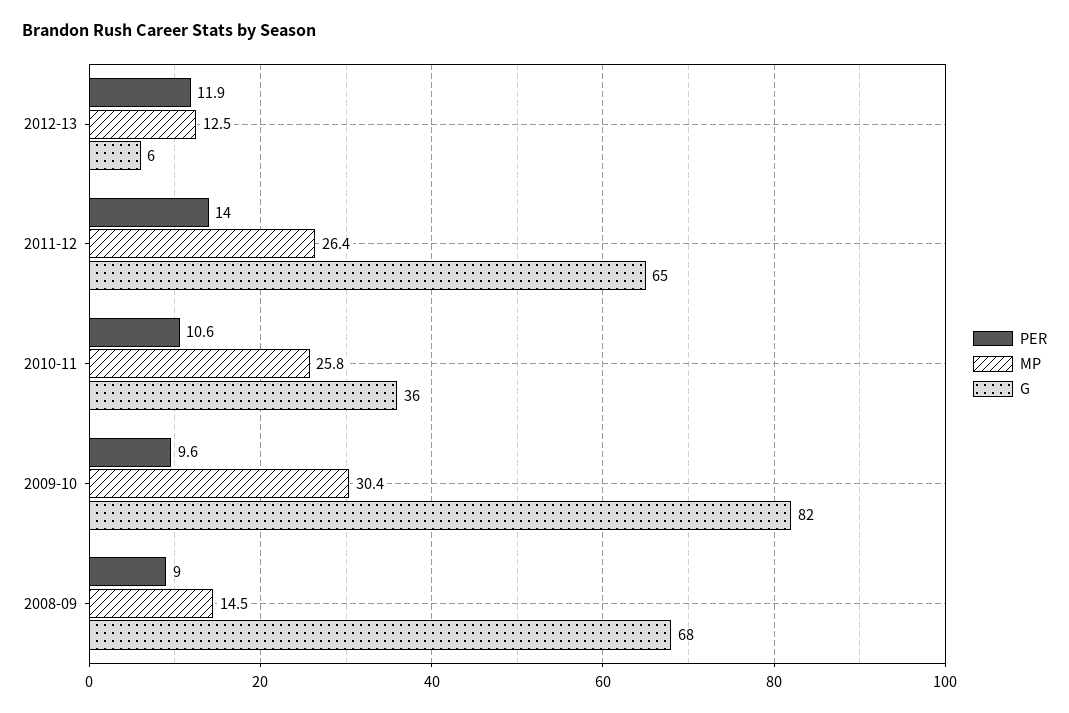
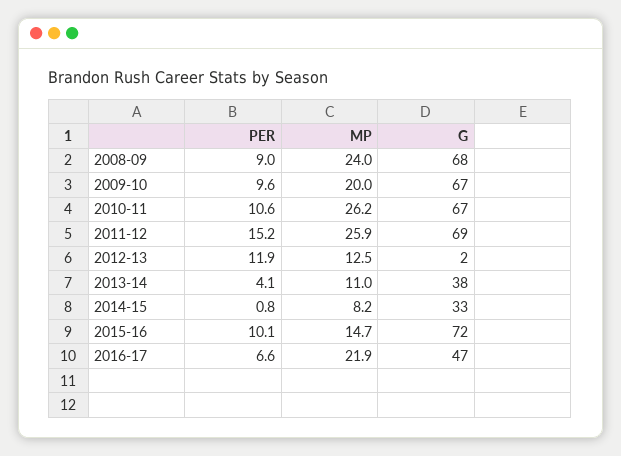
G, 2012-13: 6 -> 2
PER, 2011-12: 14 -> 15.2
MP, 2011-12: 26.4 -> 25.9
G, 2011-12: 65 -> 69
MP, 2010-11: 25.8 -> 26.2
G, 2010-11: 36 -> 67
MP, 2009-10: 30.4 -> 20
G, 2009-10: 82 -> 67
MP, 2008-09: 14.5 -> 24
PER, 2013-14: none -> 4.1
MP, 2013-14: none -> 11
G, 2013-14: none -> 38
PER, 2014-15: none -> 0.8
MP, 2014-15: none -> 8.2
G, 2014-15: none -> 33
PER, 2015-16: none -> 10.1
MP, 2015-16: none -> 14.7
G, 2015-16: none -> 72
PER, 2016-17: none -> 6.6
MP, 2016-17: none -> 21.9
G, 2016-17: none -> 47

